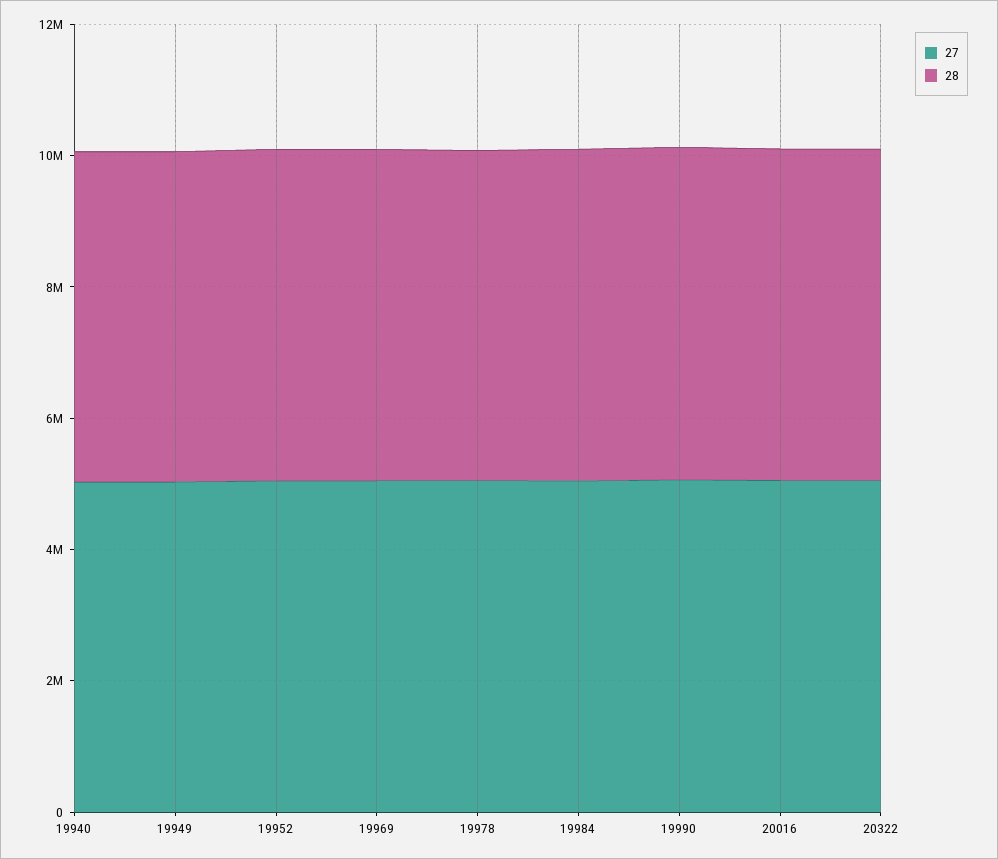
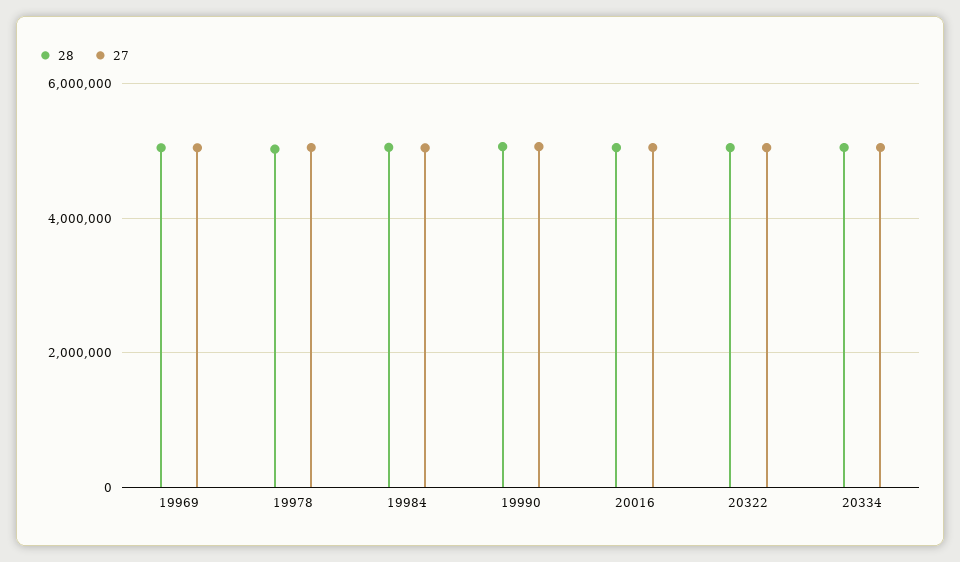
27, 19940: 5000000 -> none
28, 19940: 5000000 -> none
27, 19949: 5000000 -> none
28, 19949: 5000000 -> none
27, 19952: 5000000 -> none
28, 19952: 5000000 -> none
28, 20334: none -> 5000000
27, 20334: none -> 5000000

